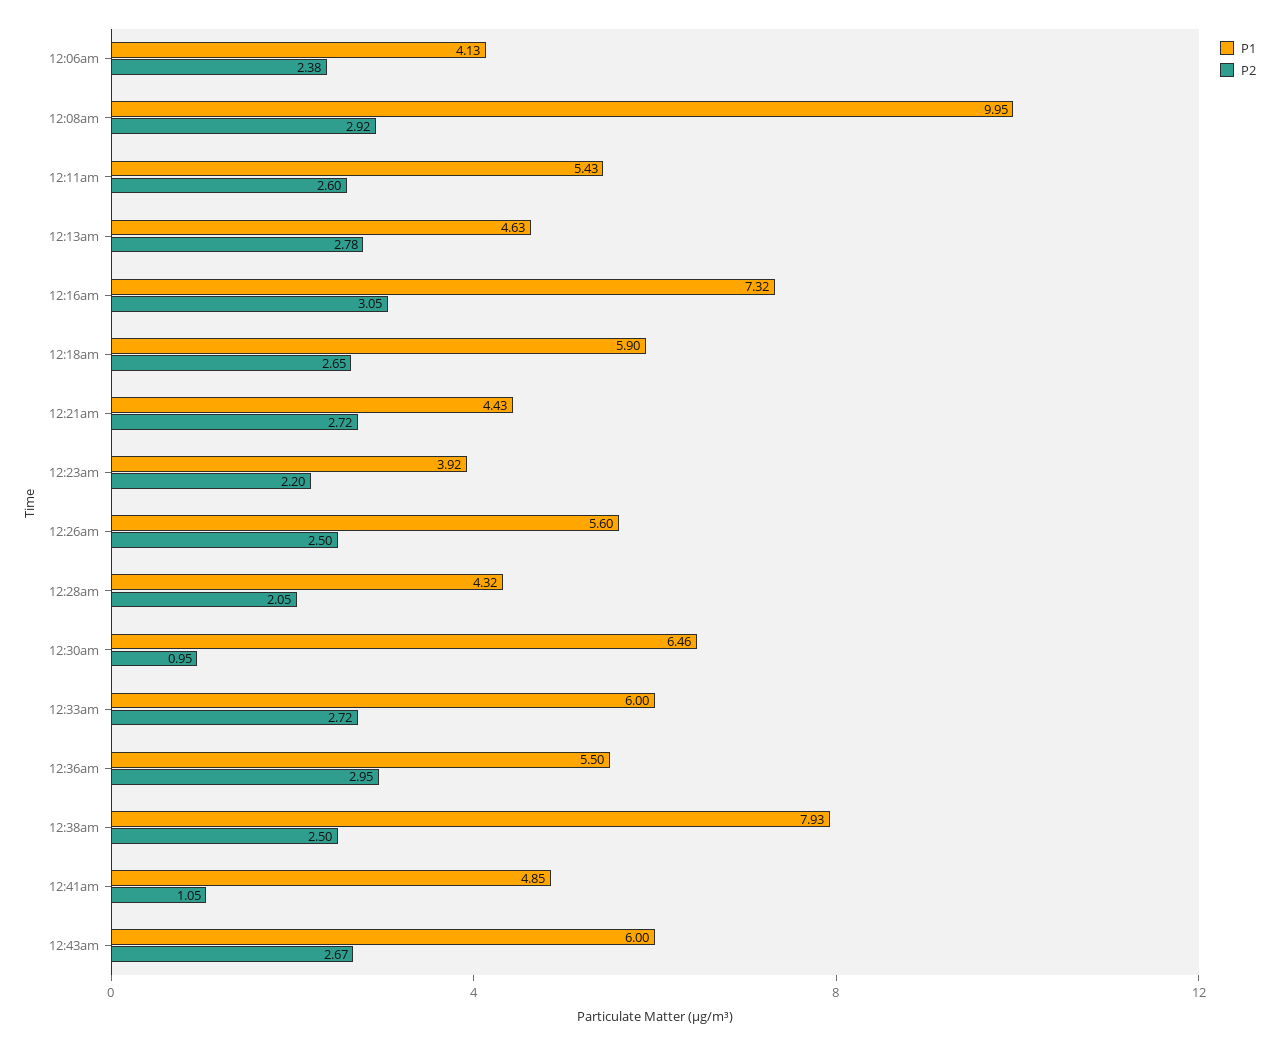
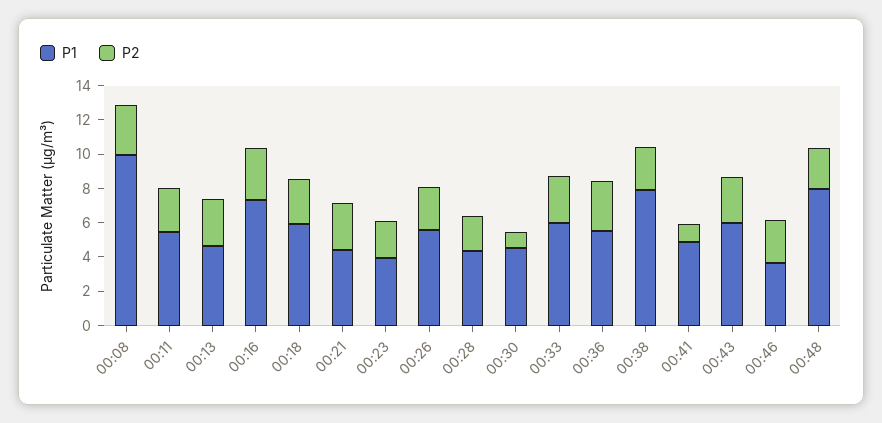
P1, 12:06am: 4.13 -> none
P2, 12:06am: 2.38 -> none
P1, 12:30am: 6.46 -> 4.5
P1, 00:46: none -> 3.5
P2, 00:46: none -> 2.5
P1, 00:48: none -> 8
P2, 00:48: none -> 2.5

